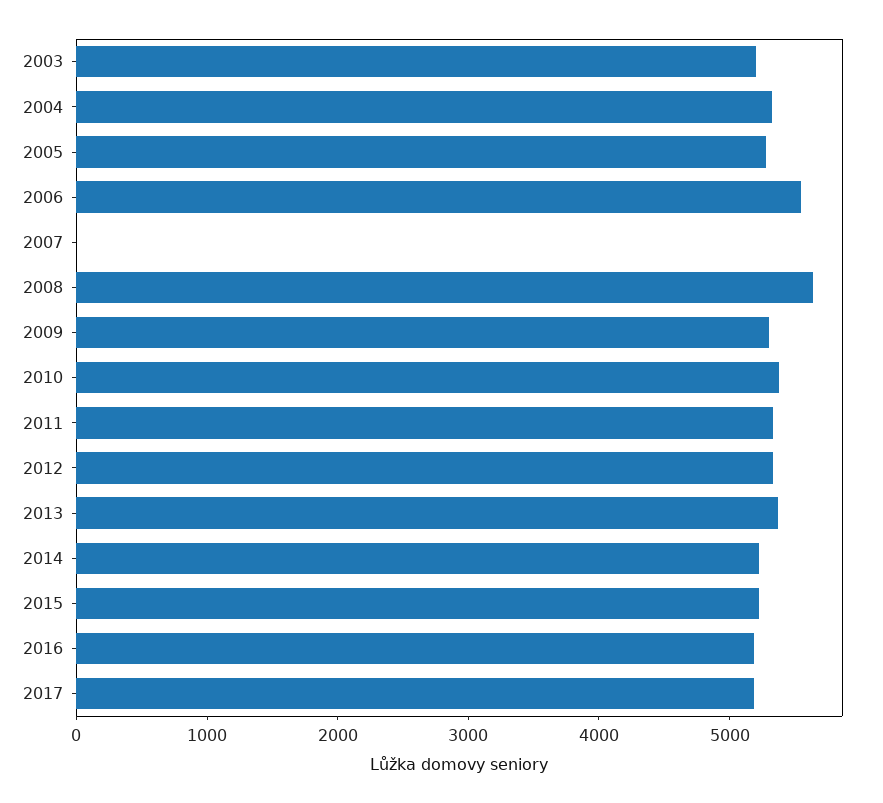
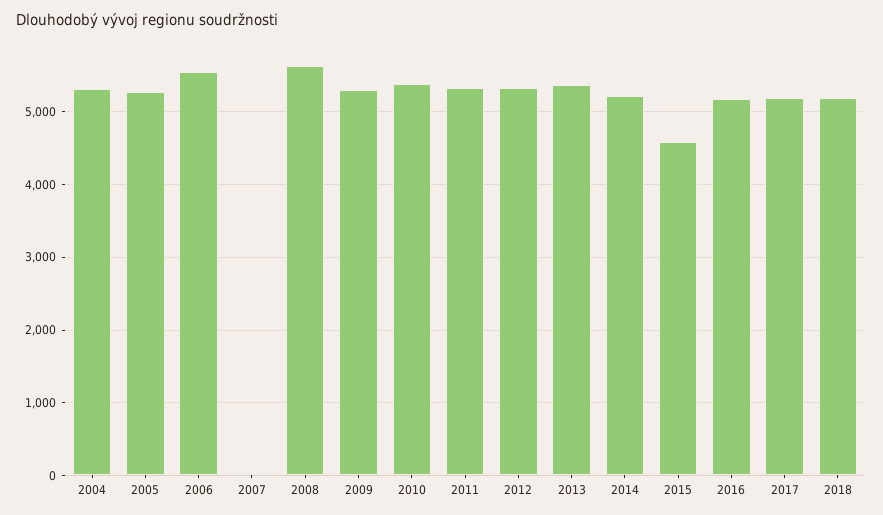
2003: 5200 -> none
2015: 5200 -> 4600
2018: none -> 5200

